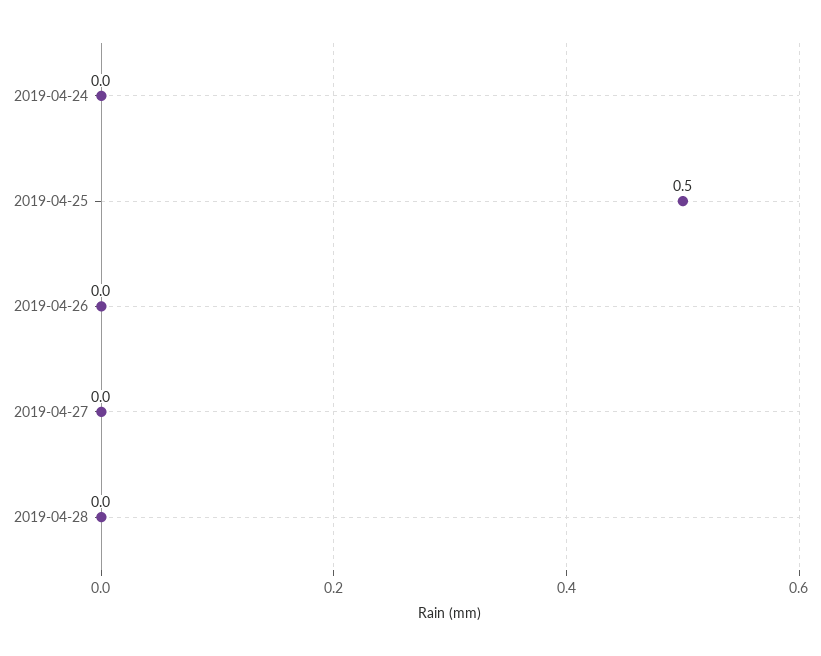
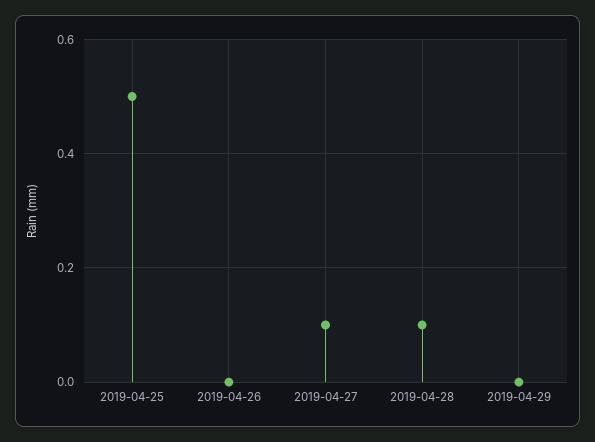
2019-04-24: 0 -> none
2019-04-27: 0 -> 0.1
2019-04-28: 0 -> 0.1
2019-04-29: none -> 0

